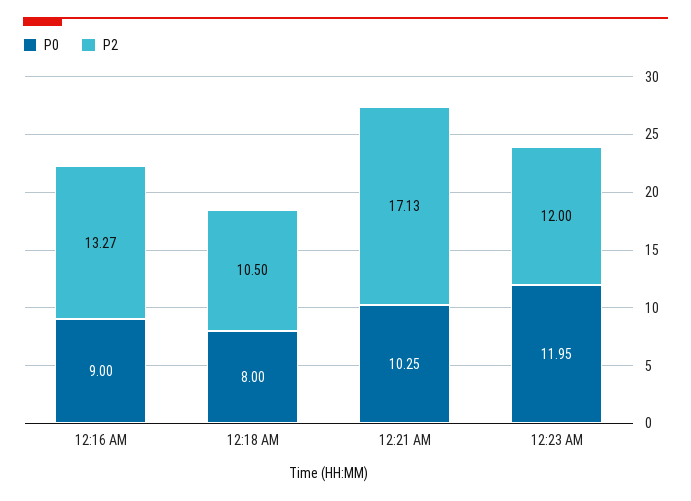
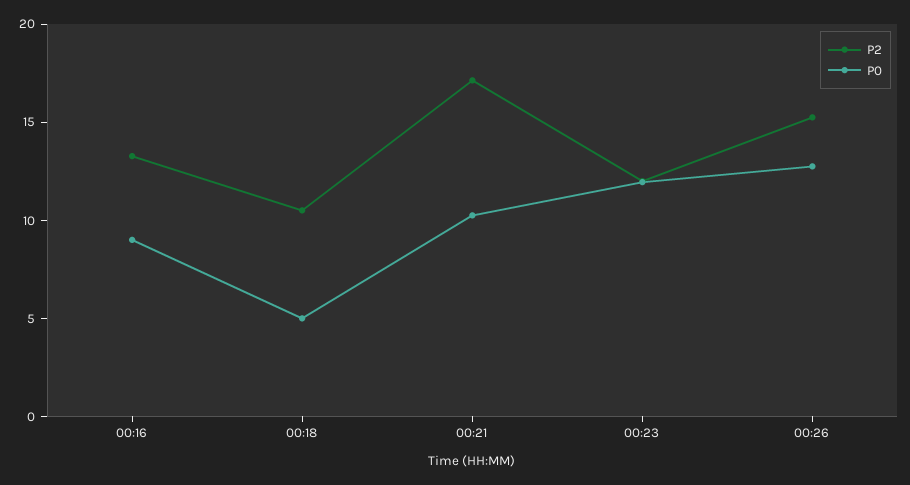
P0, 12:18 AM: 8 -> 5
P2, 00:26: none -> 15
P0, 00:26: none -> 13

